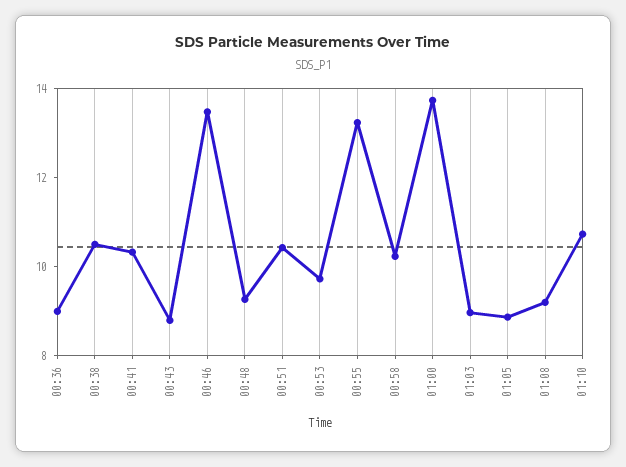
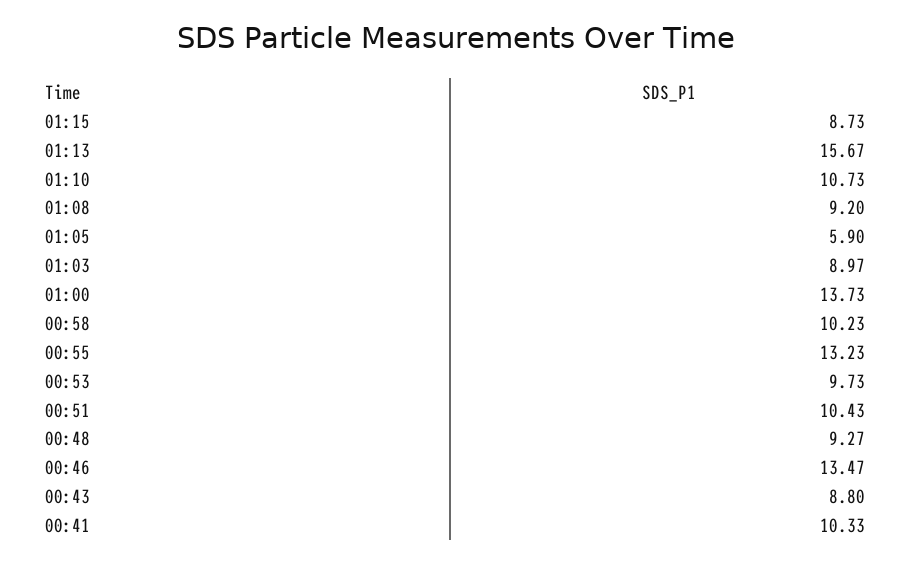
00:36: 9 -> none
00:38: 10.5 -> none
01:05: 9 -> 5.9
01:15: none -> 8.73
01:13: none -> 15.67

